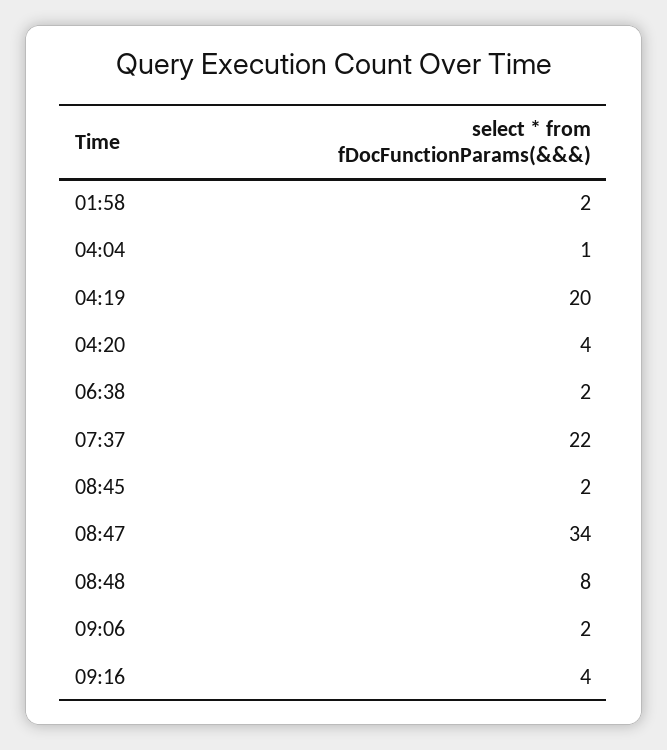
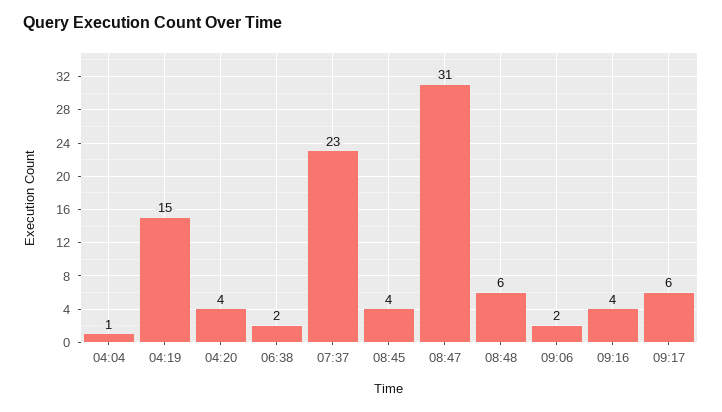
01:58: 2 -> none
04:19: 20 -> 15
07:37: 22 -> 23
08:45: 2 -> 4
08:47: 34 -> 31
08:48: 8 -> 6
09:17: none -> 6

